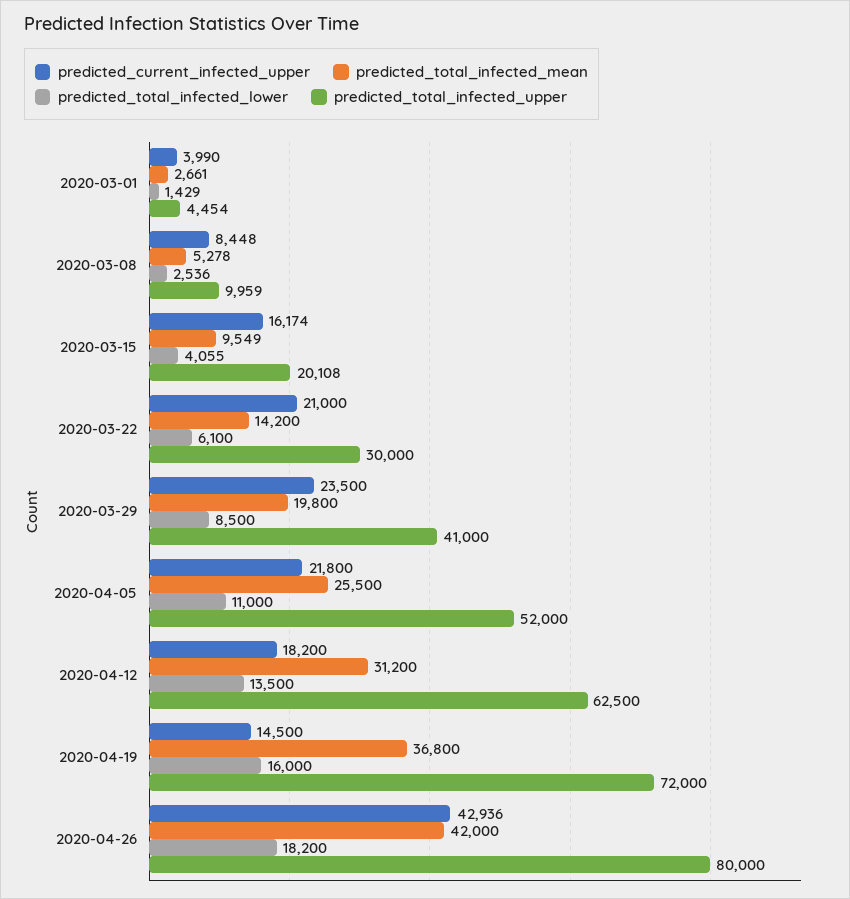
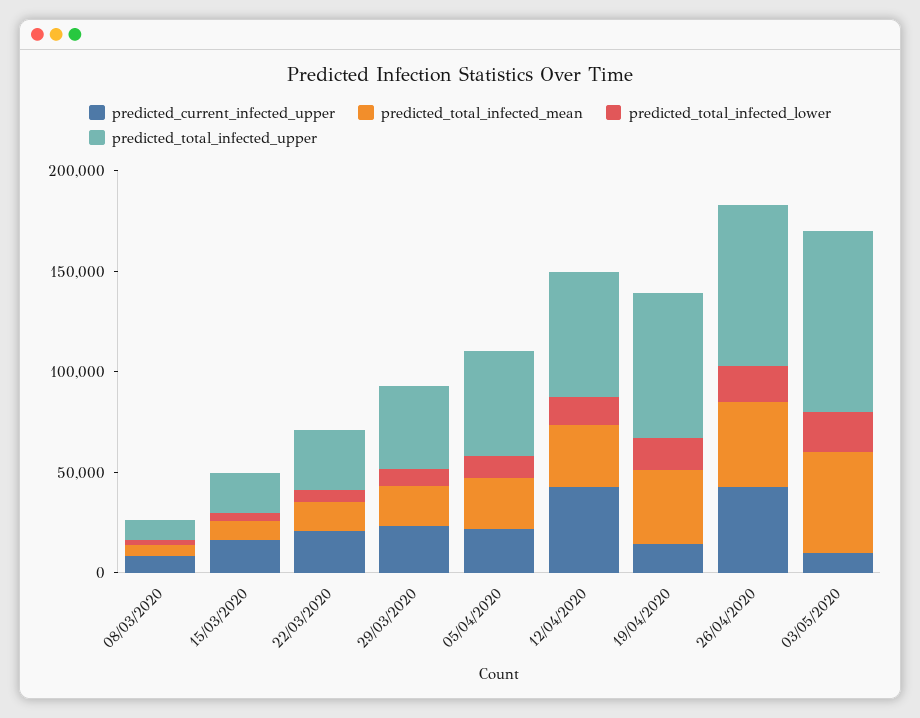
predicted_current_infected_upper, 2020-03-01: 3990 -> none
predicted_total_infected_mean, 2020-03-01: 2661 -> none
predicted_total_infected_lower, 2020-03-01: 1429 -> none
predicted_total_infected_upper, 2020-03-01: 4454 -> none
predicted_current_infected_upper, 2020-04-12: 18200 -> 40000
predicted_current_infected_upper, 03/05/2020: none -> 10000
predicted_total_infected_mean, 03/05/2020: none -> 50000
predicted_total_infected_lower, 03/05/2020: none -> 20000
predicted_total_infected_upper, 03/05/2020: none -> 90000

